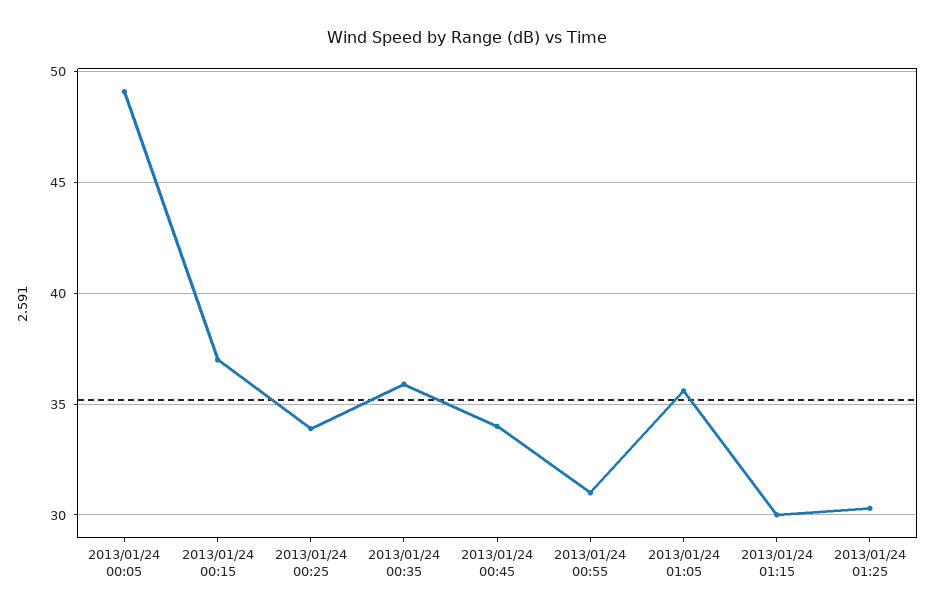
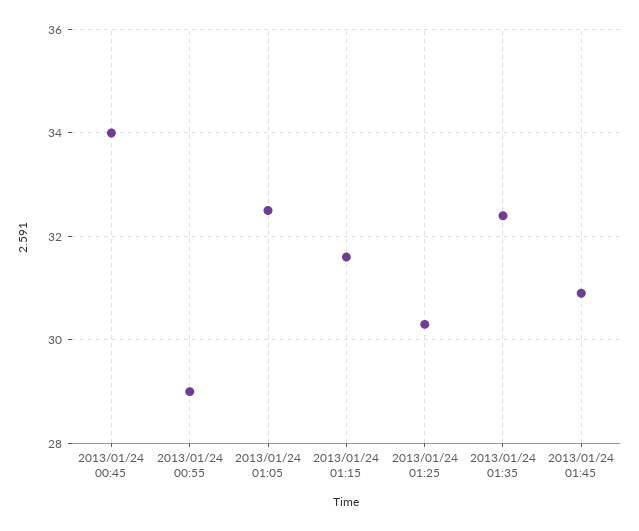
2013/01/24 00:05: 49 -> none
2013/01/24 00:15: 37 -> none
2013/01/24 00:25: 34 -> none
2013/01/24 00:35: 36 -> none
2013/01/24 00:55: 31 -> 29
2013/01/24 01:05: 35.5 -> 32.5
2013/01/24 01:15: 30 -> 31.5
2013/01/24 01:35: none -> 32.5
2013/01/24 01:45: none -> 31

